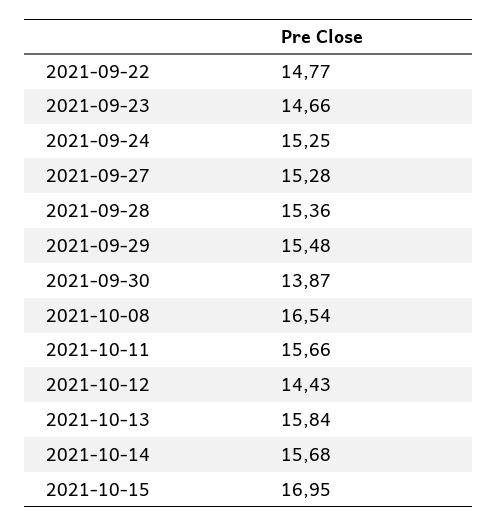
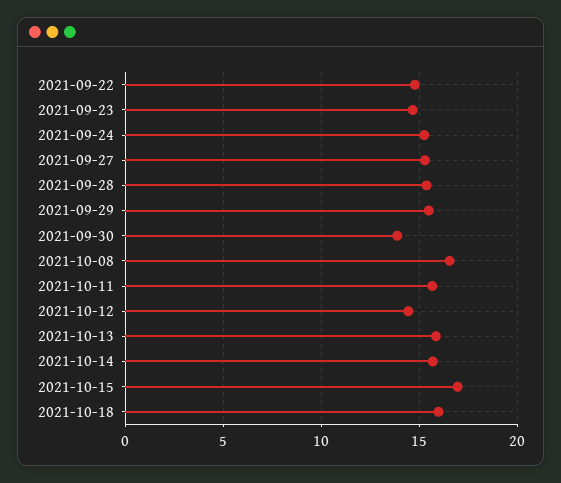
2021-10-18: none -> 16

